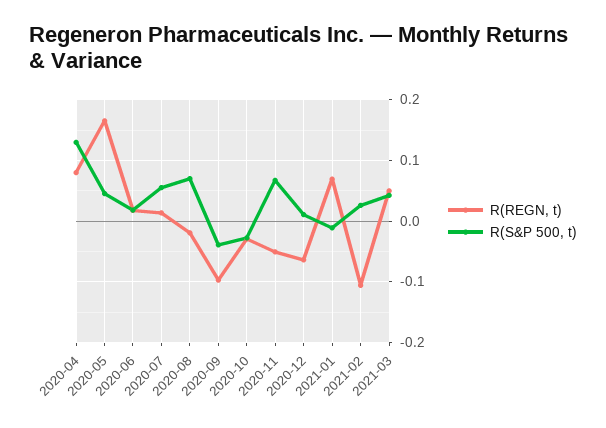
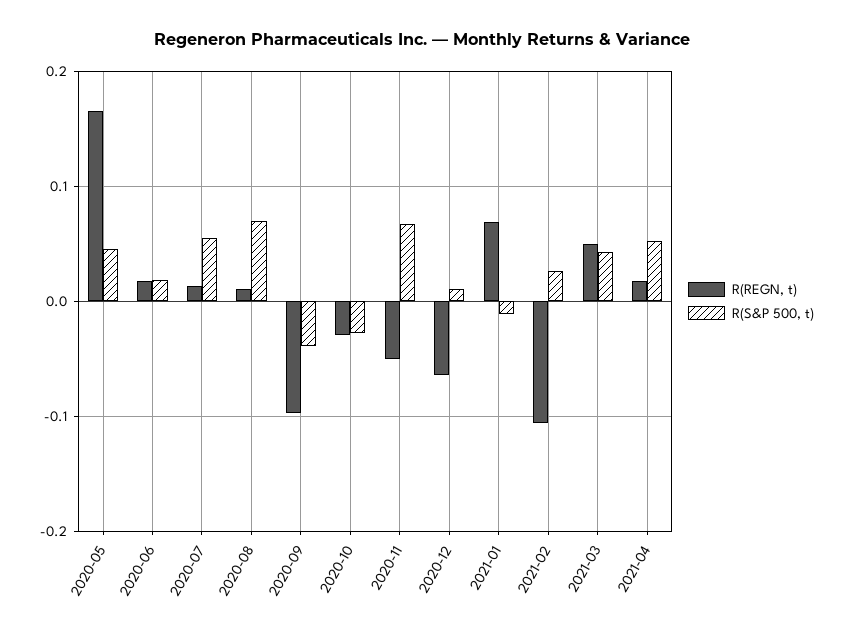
R(REGN, t), 2020-04: 0.08 -> none
R(S&P 500, t), 2020-04: 0.13 -> none
R(REGN, t), 2020-08: -0.02 -> 0.01
R(REGN, t), 2021-04: none -> 0.02
R(S&P 500, t), 2021-04: none -> 0.05

